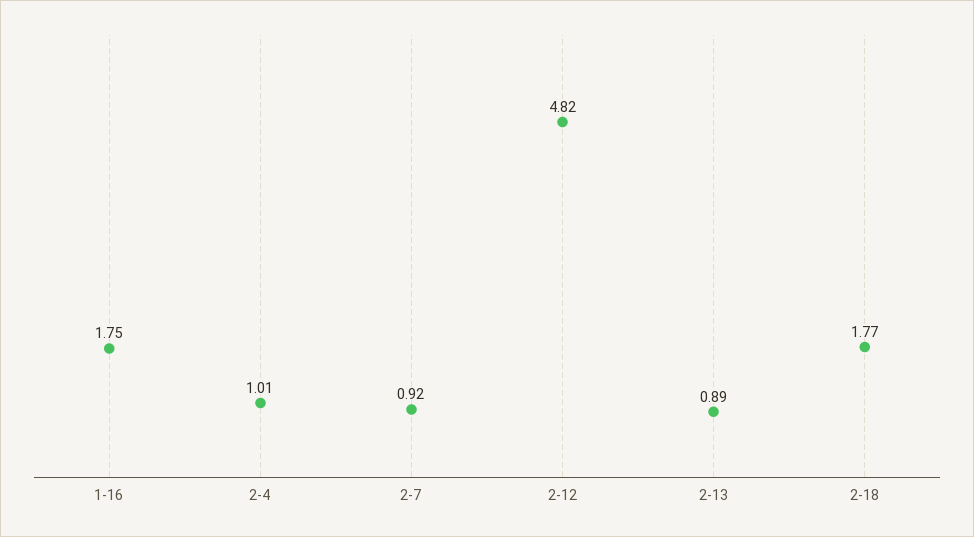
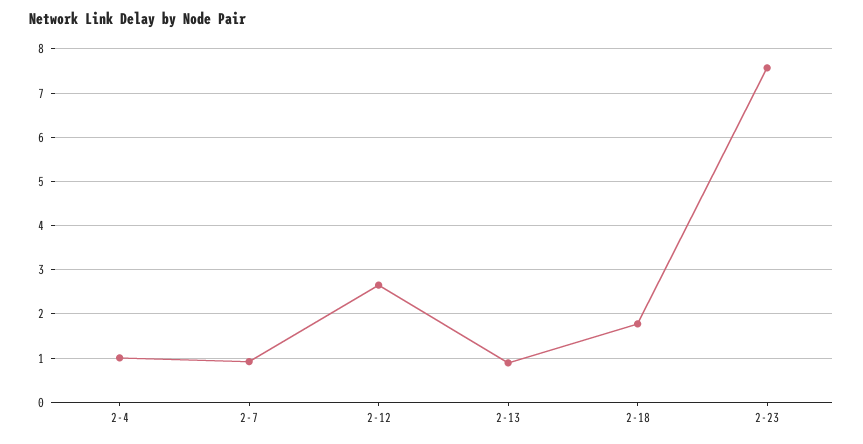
1-16: 1.75 -> none
2-12: 4.82 -> 2.6
2-23: none -> 7.6

